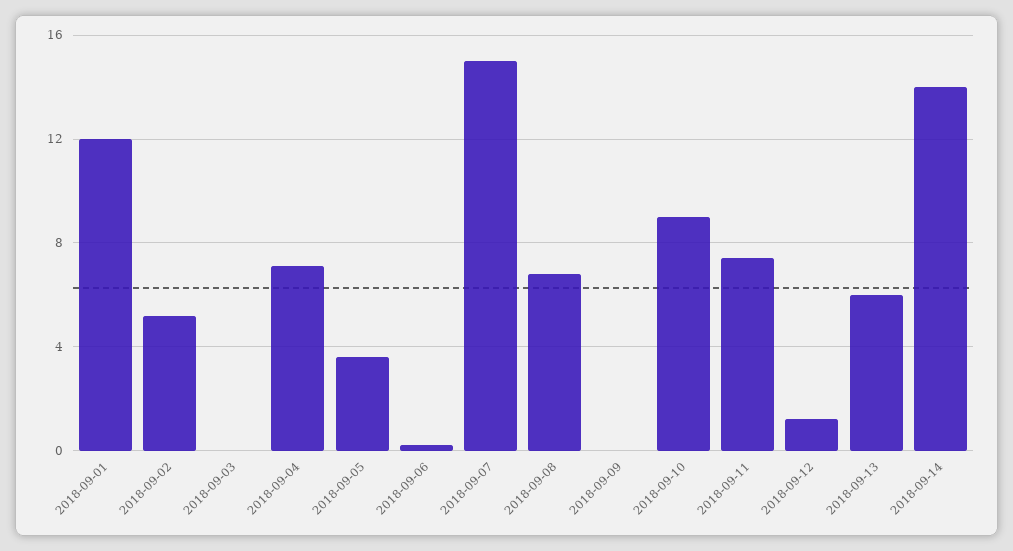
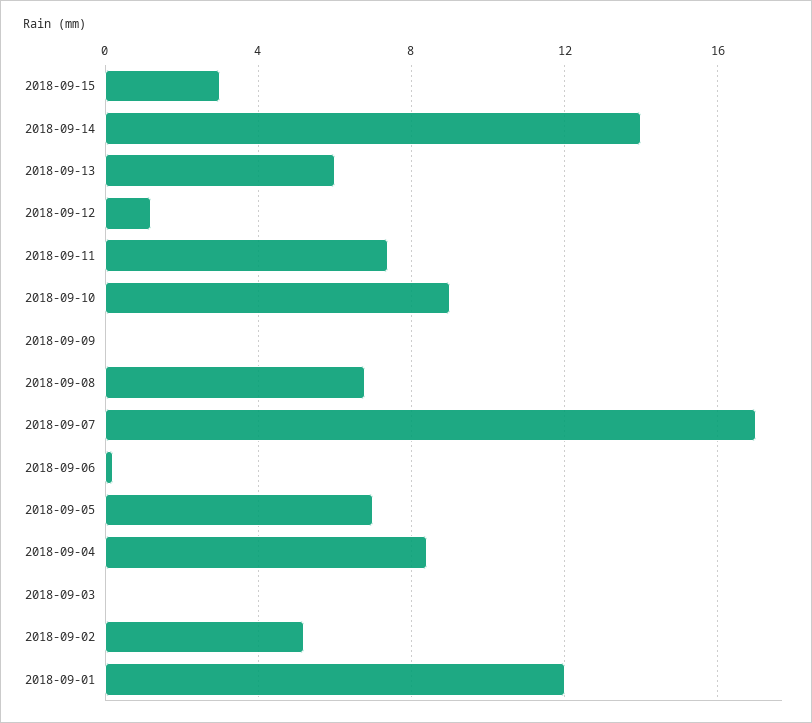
2018-09-04: 7 -> 8.5
2018-09-05: 3.5 -> 7
2018-09-07: 15 -> 17
2018-09-15: none -> 3

